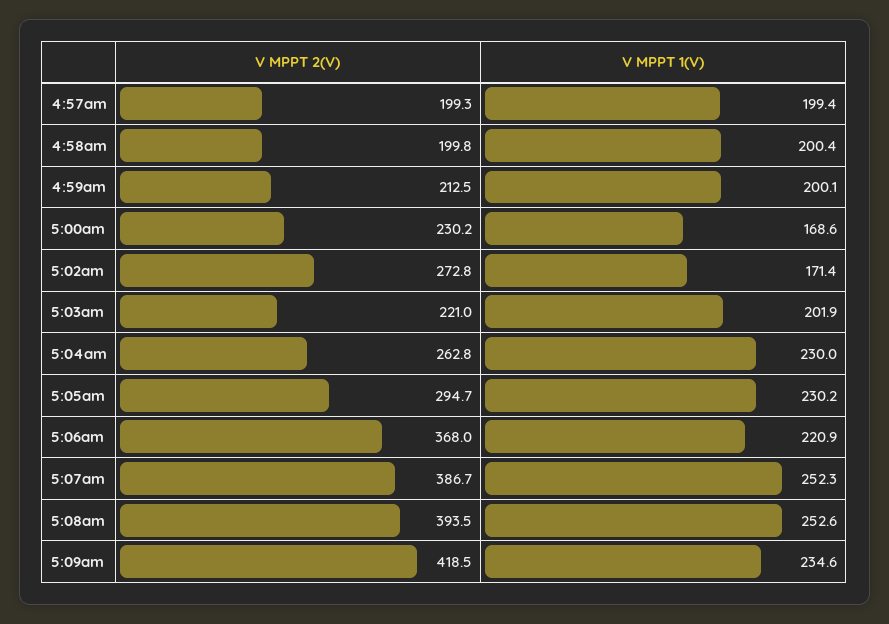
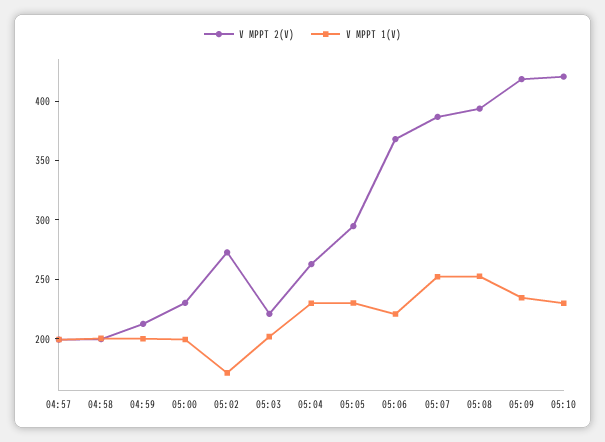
V MPPT 1(V), 5:00am: 168.6 -> 200
V MPPT 2(V), 05:10: none -> 420
V MPPT 1(V), 05:10: none -> 230

